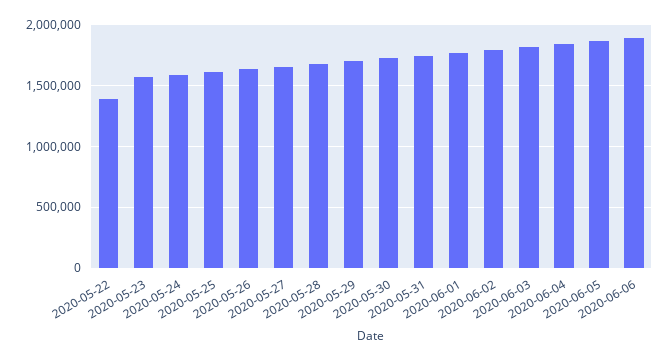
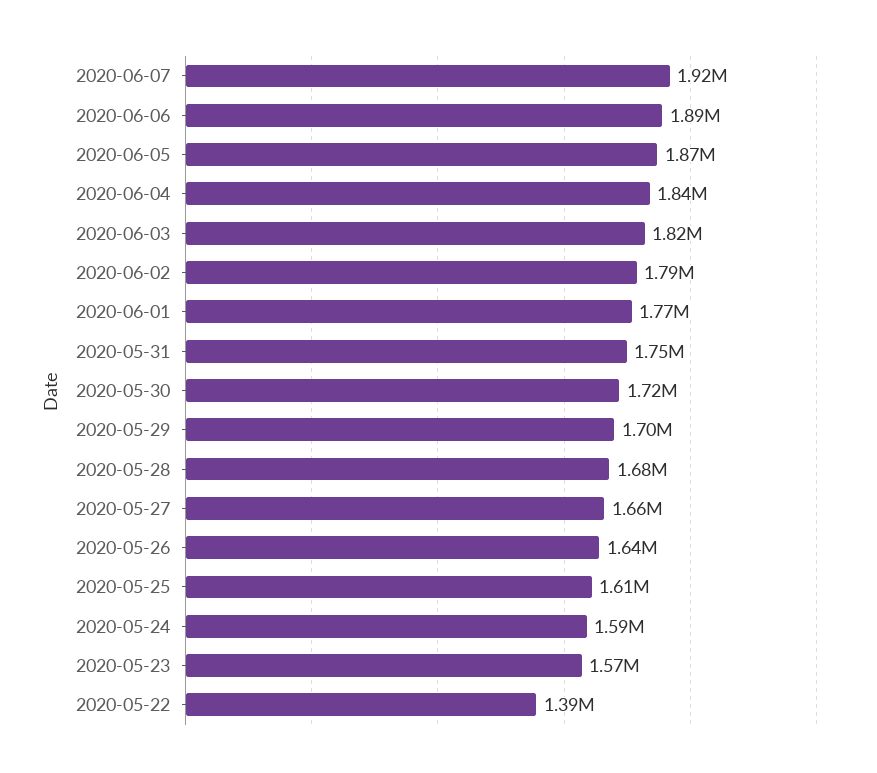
2020-06-07: none -> 1920000

